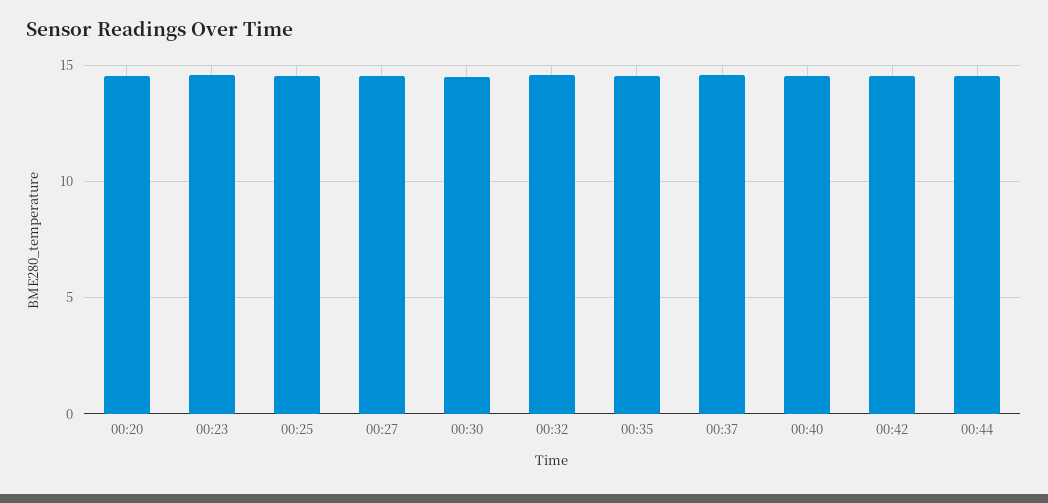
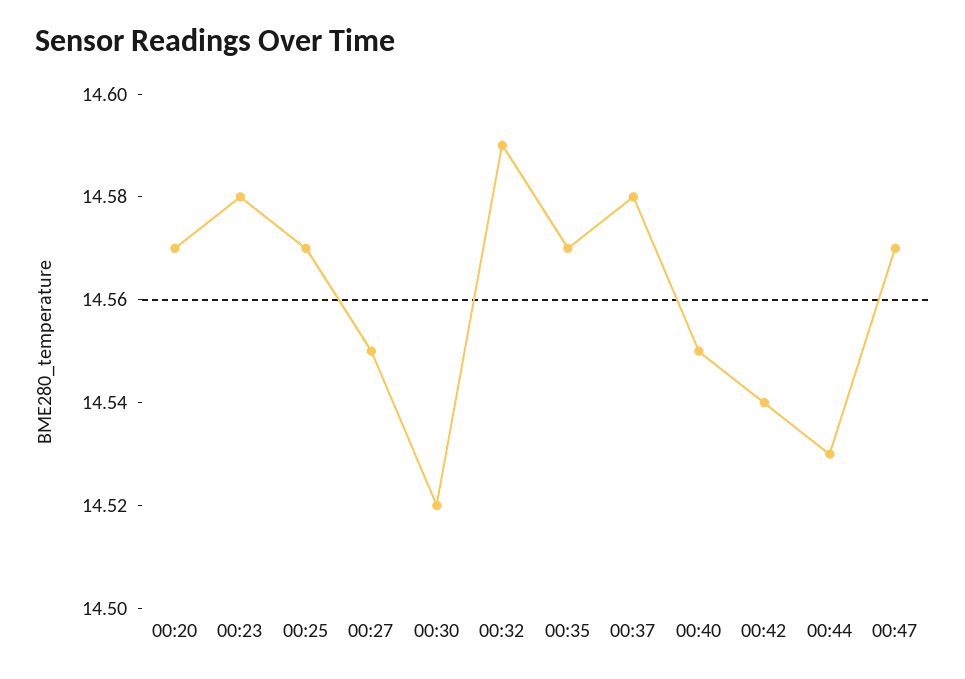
00:47: none -> 14.57

